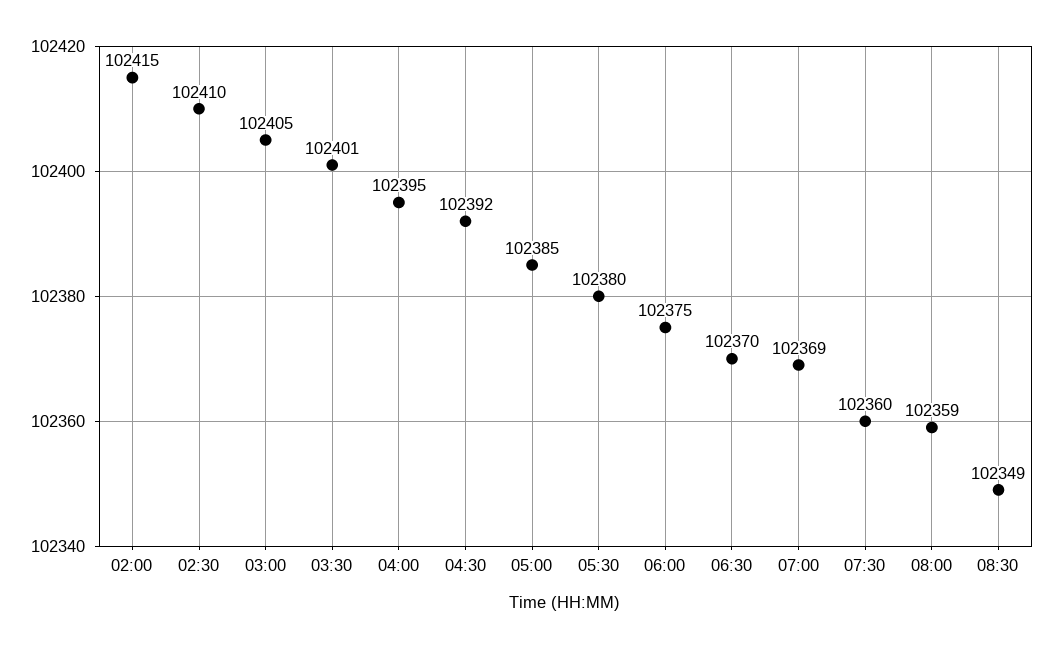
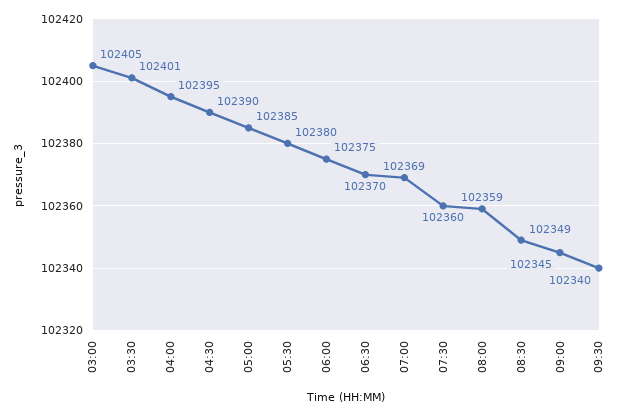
02:00: 102415 -> none
02:30: 102410 -> none
04:30: 102392 -> 102390
09:00: none -> 102345
09:30: none -> 102340

